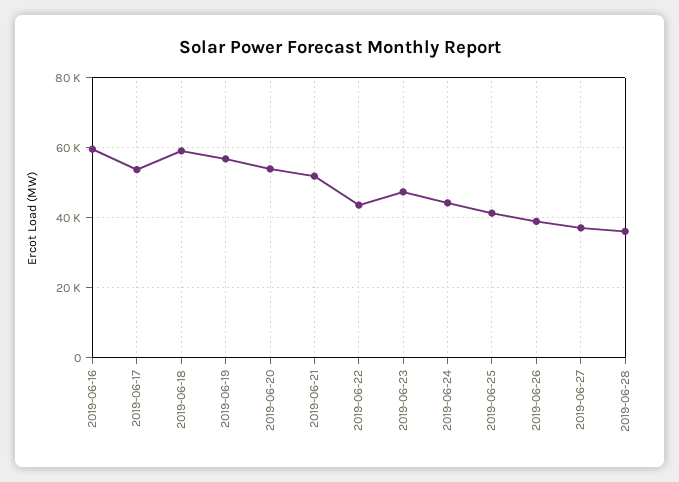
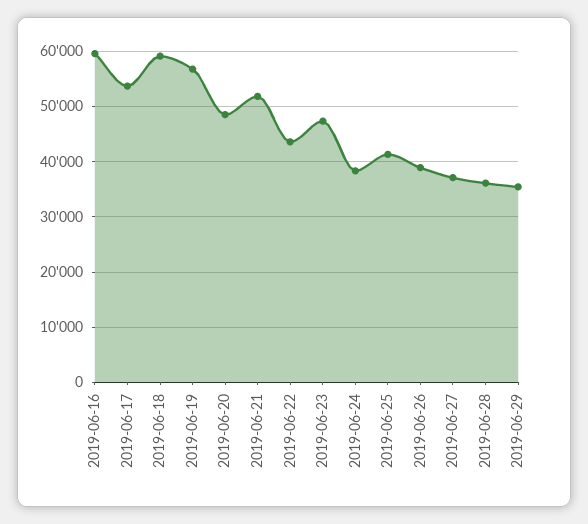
2019-06-20: 54000 -> 48000
2019-06-24: 44000 -> 38000
2019-06-29: none -> 36000

